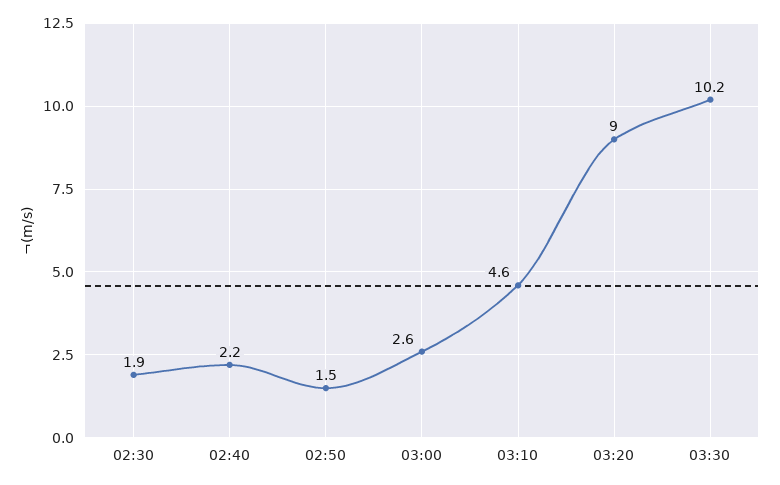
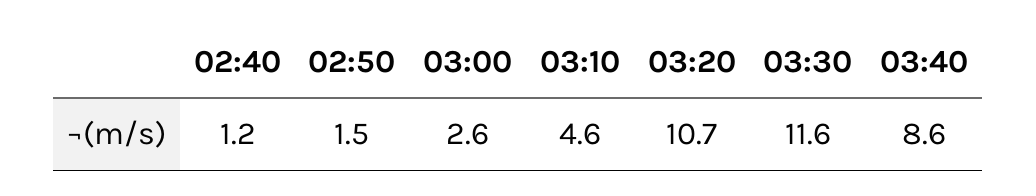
02:30: 1.9 -> none
02:40: 2.2 -> 1.2
03:20: 9 -> 10.7
03:30: 10.2 -> 11.6
03:40: none -> 8.6

